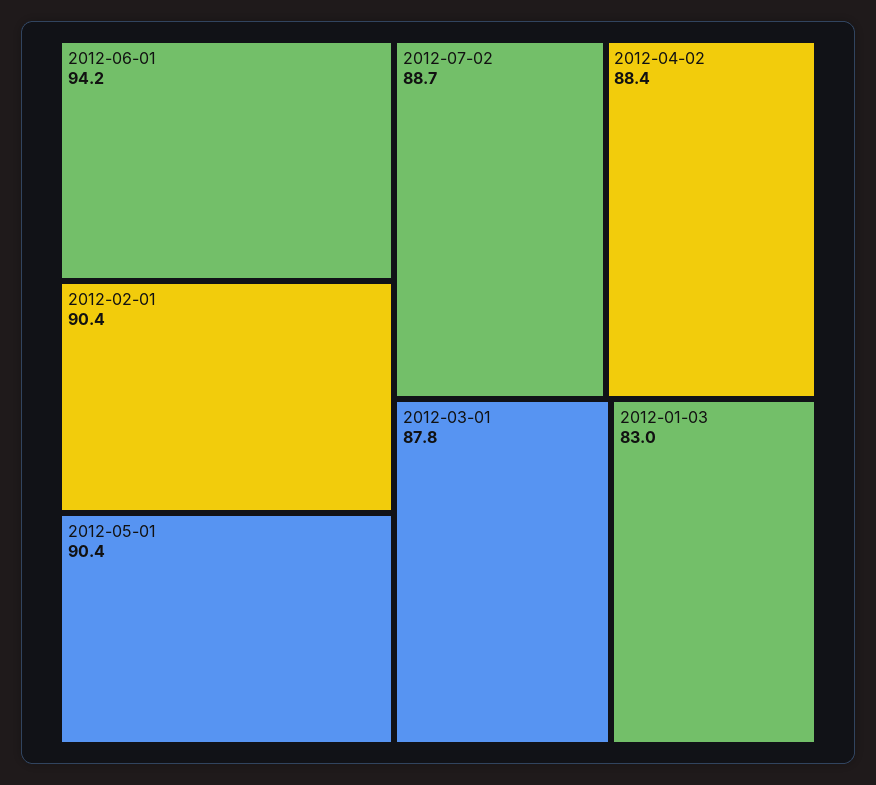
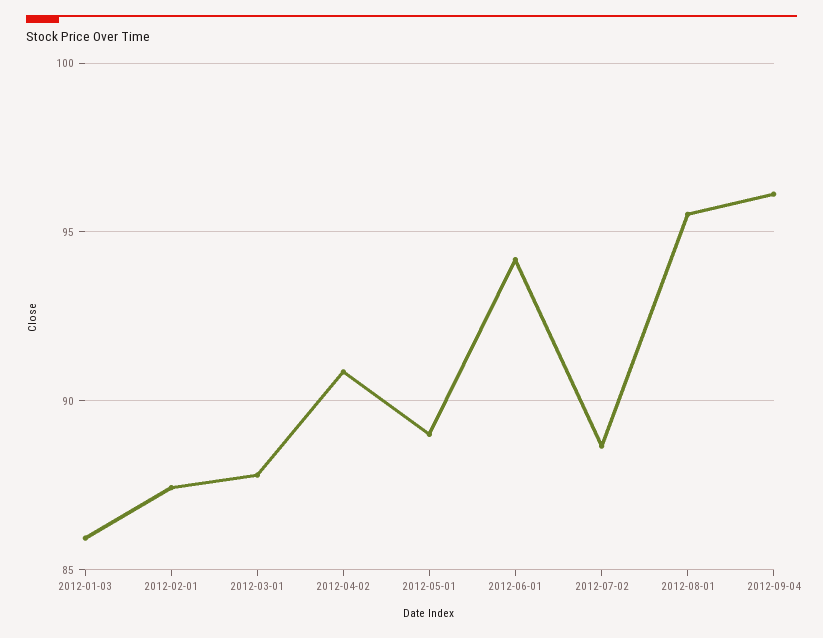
2012-02-01: 90.4 -> 87.5
2012-05-01: 90.4 -> 89
2012-04-02: 88.4 -> 91
2012-01-03: 83 -> 86
2012-08-01: none -> 95.5
2012-09-04: none -> 96

